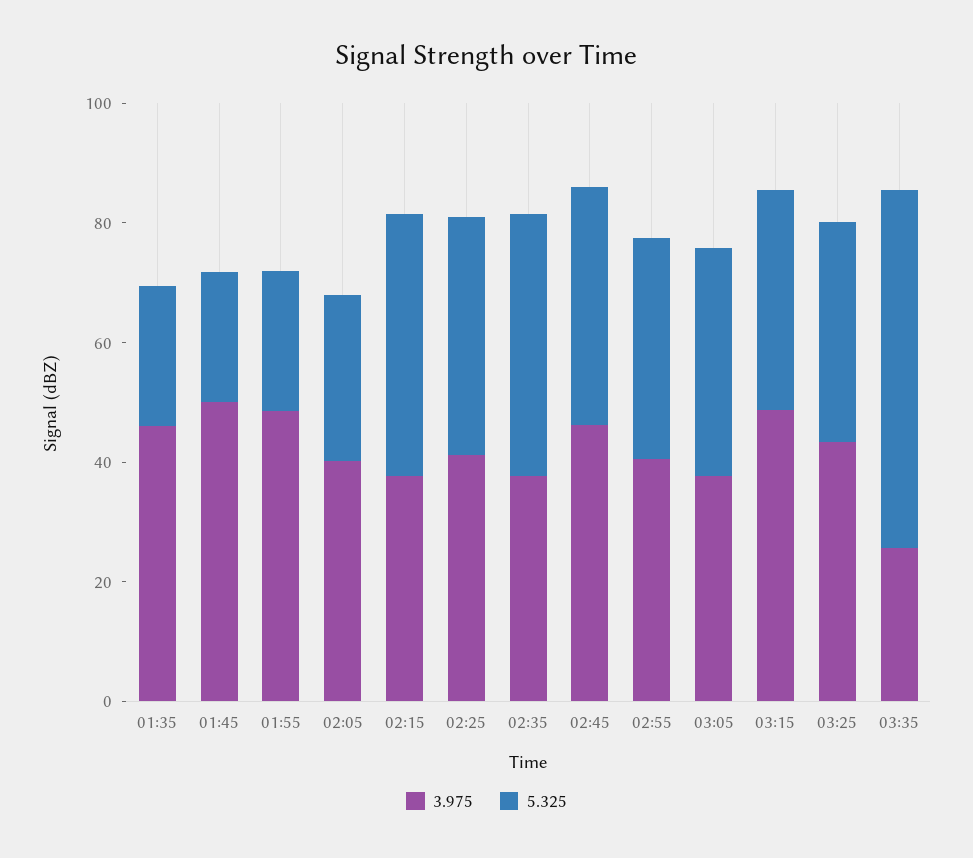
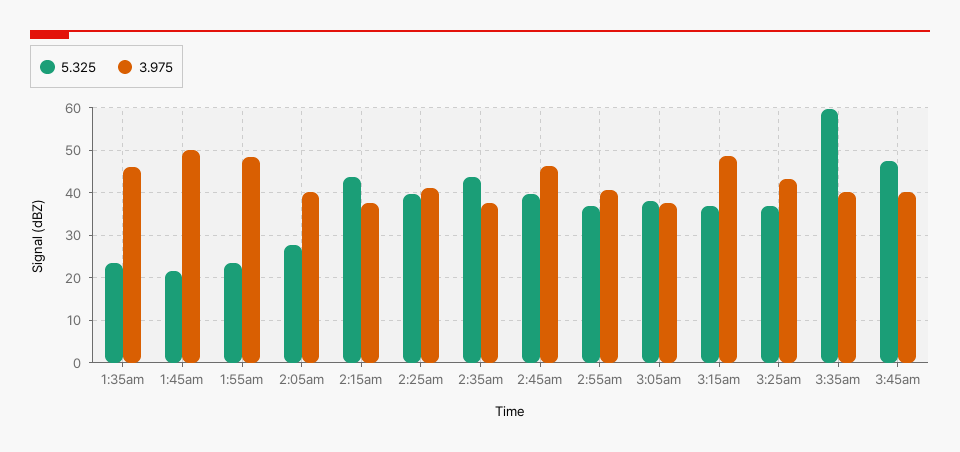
3.975, 03:35: 25 -> 40
5.325, 3:45am: none -> 48
3.975, 3:45am: none -> 40

